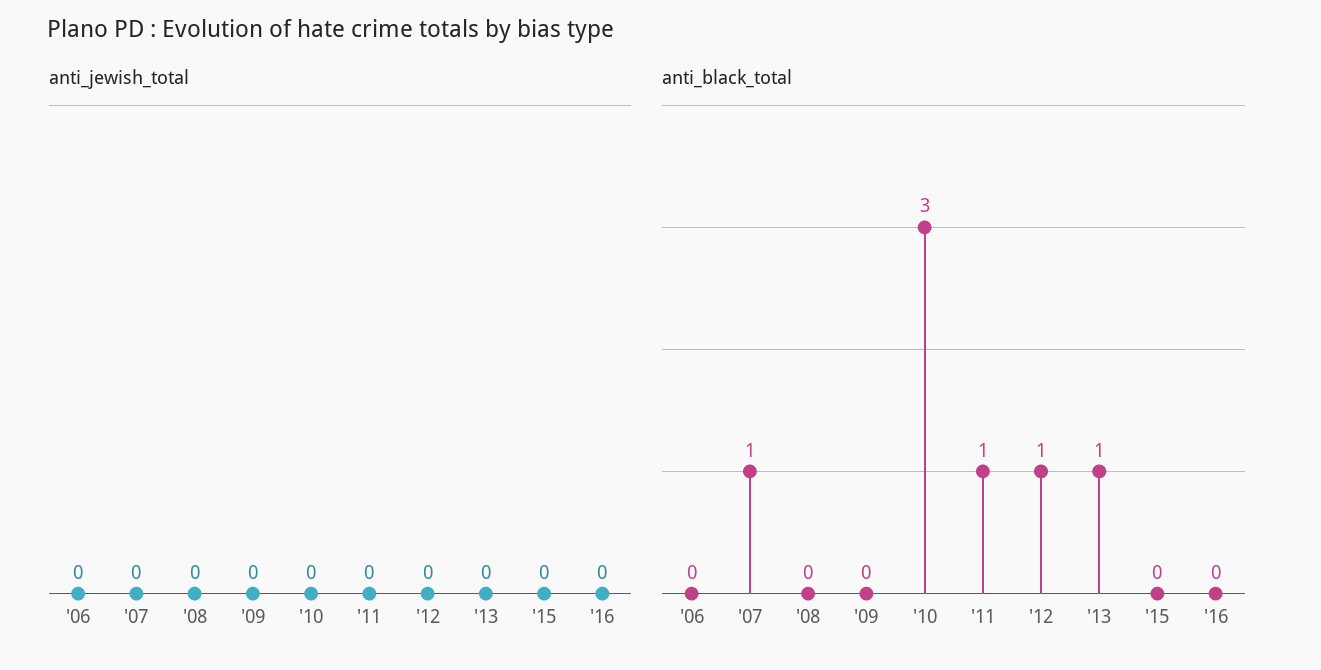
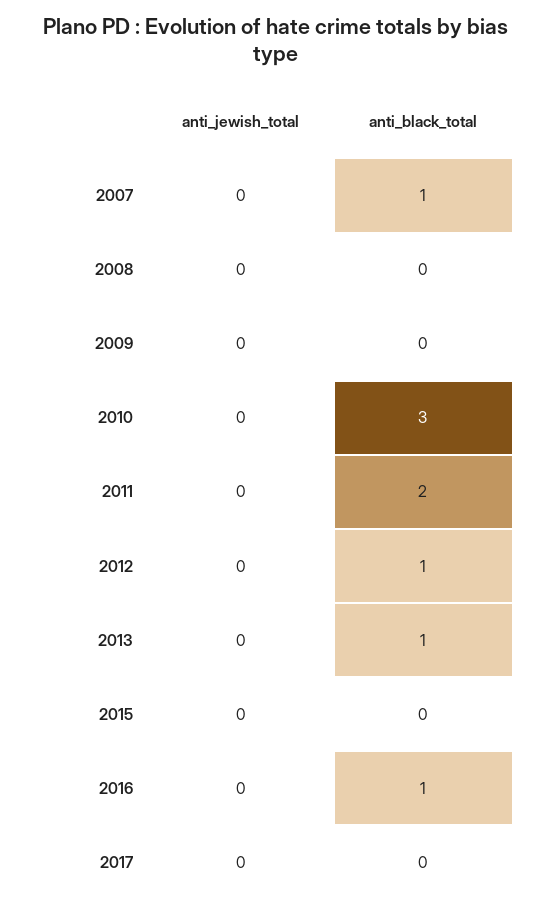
anti_jewish_total, '06: 0 -> none
anti_black_total, '06: 0 -> none
anti_black_total, '11: 1 -> 2
anti_black_total, '16: 0 -> 1
anti_jewish_total, 2017: none -> 0
anti_black_total, 2017: none -> 0

